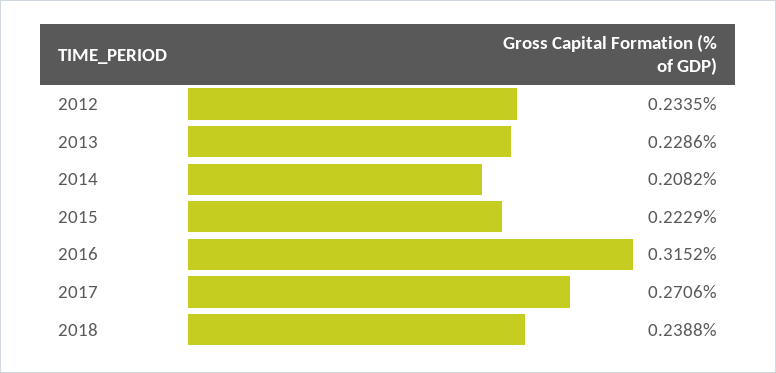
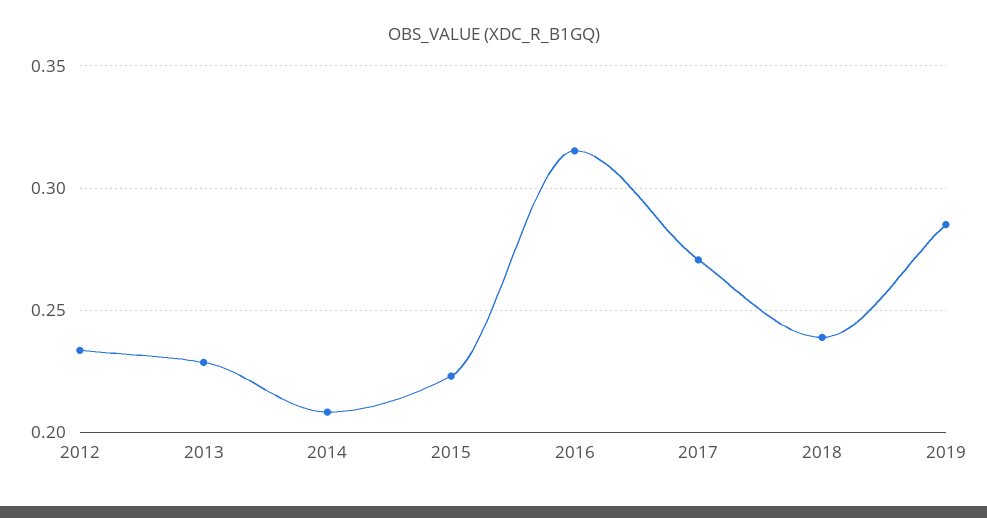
2019: none -> 0.285

